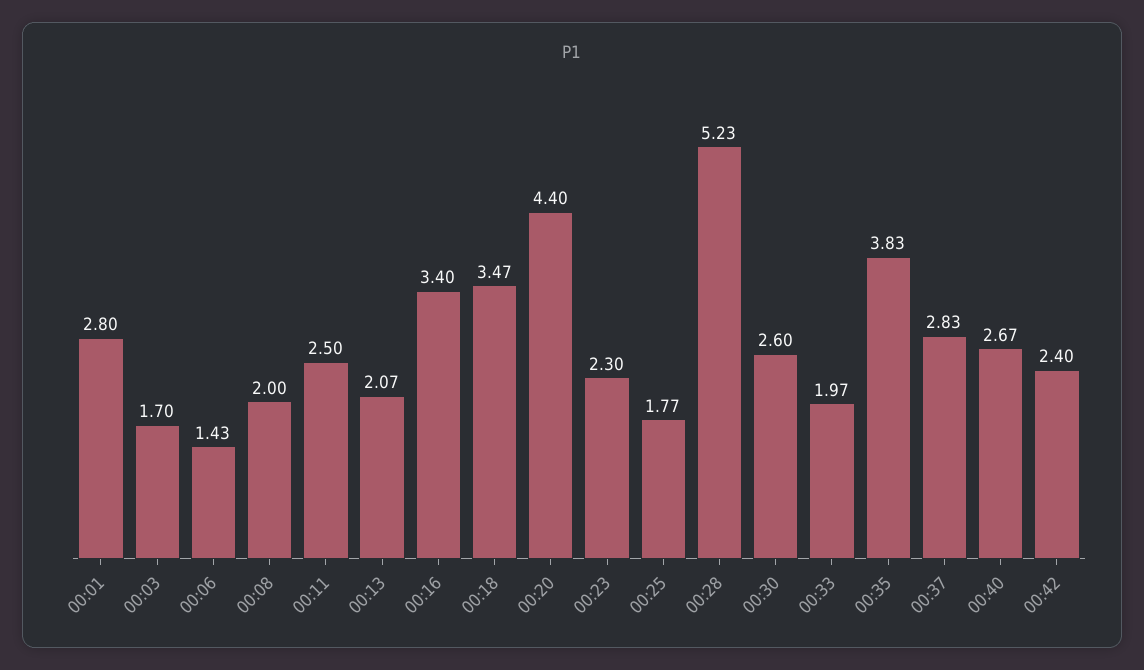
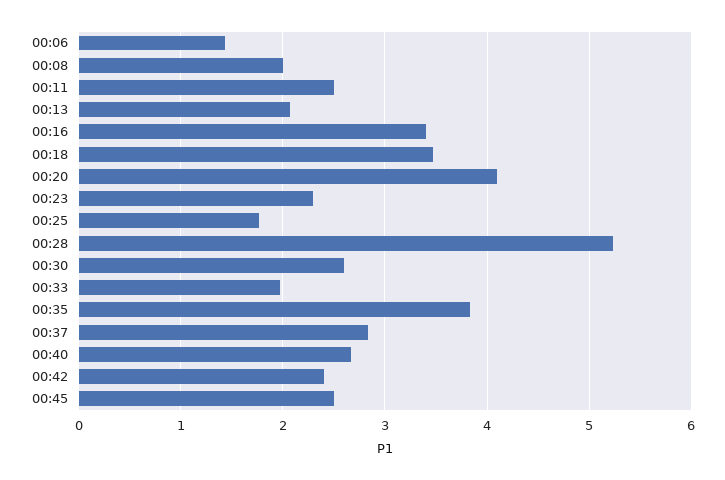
00:01: 2.8 -> none
00:03: 1.7 -> none
00:20: 4.4 -> 4.1
00:45: none -> 2.5

